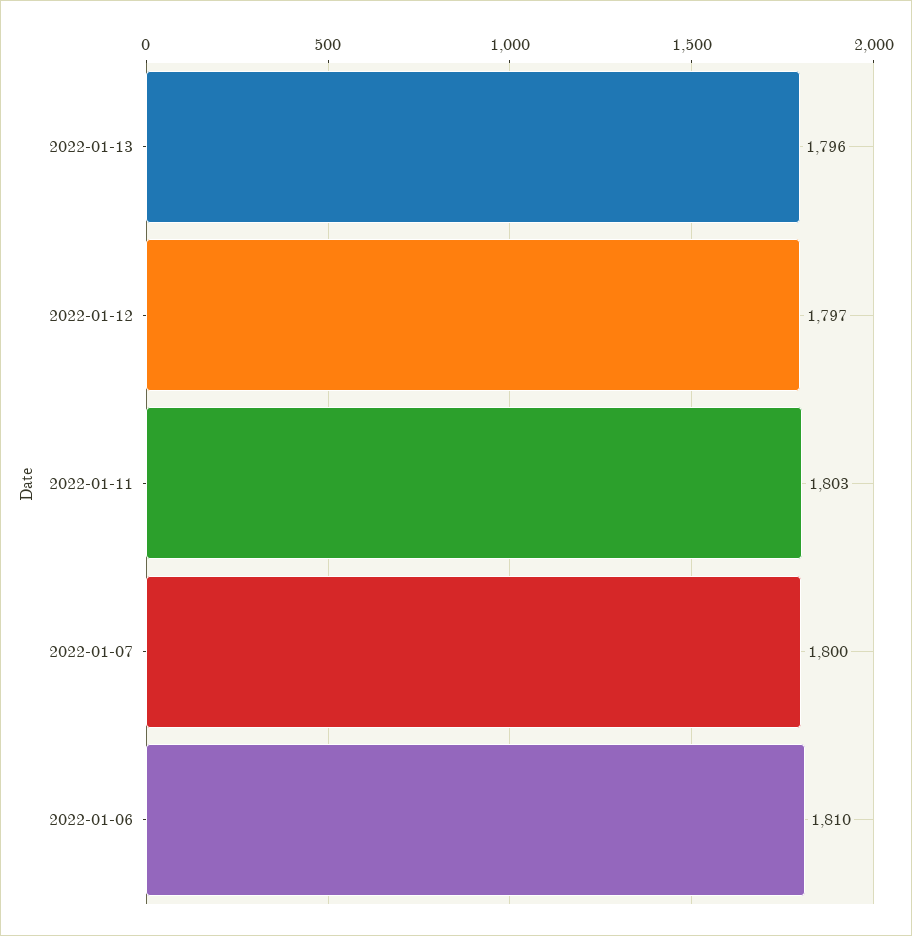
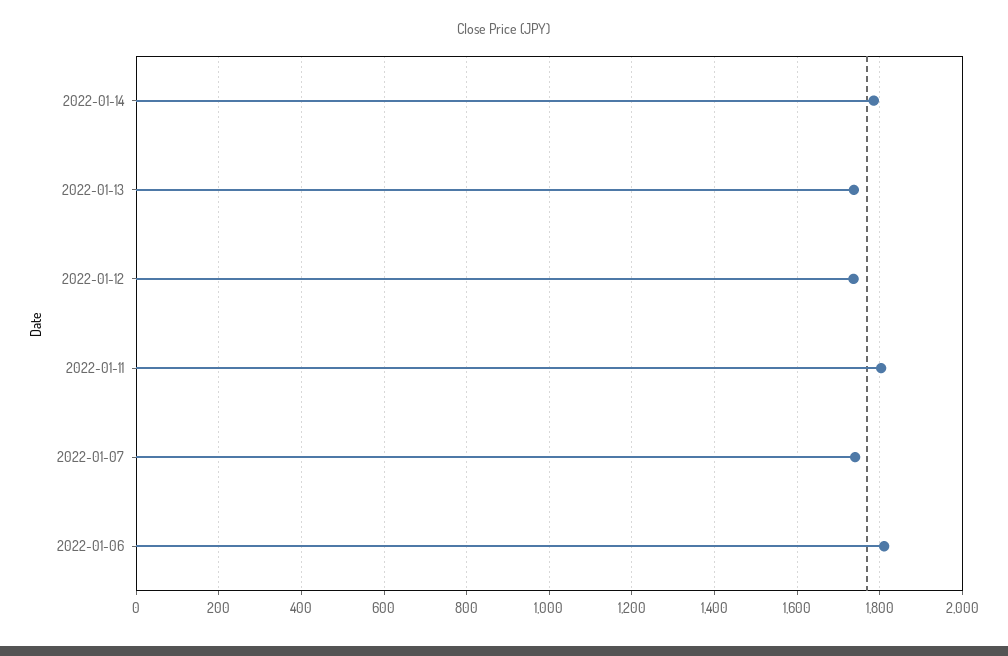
2022-01-13: 1796 -> 1740
2022-01-12: 1797 -> 1740
2022-01-07: 1800 -> 1740
2022-01-14: none -> 1780

